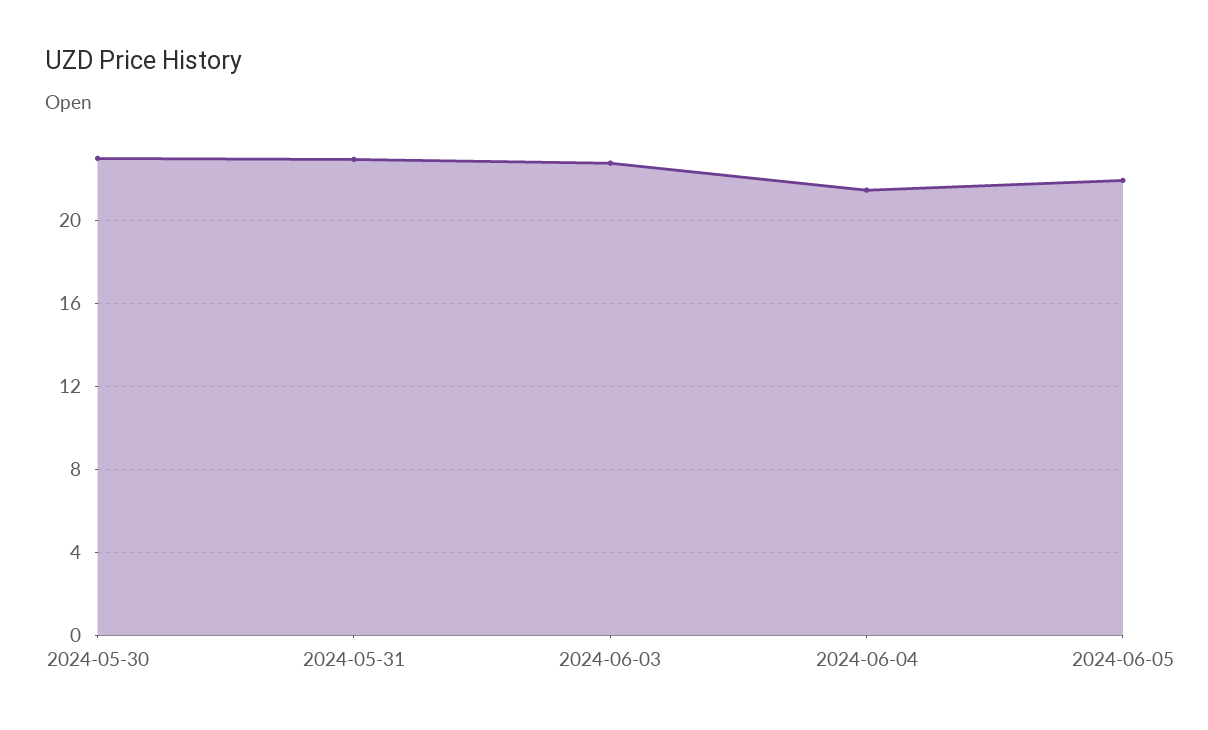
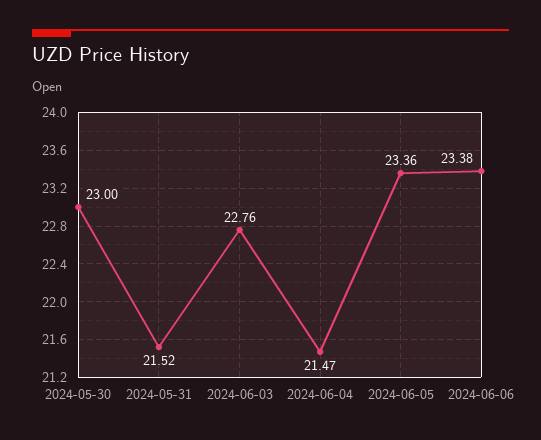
2024-05-31: 23 -> 21.52
2024-06-05: 22 -> 23.36
2024-06-06: none -> 23.38

